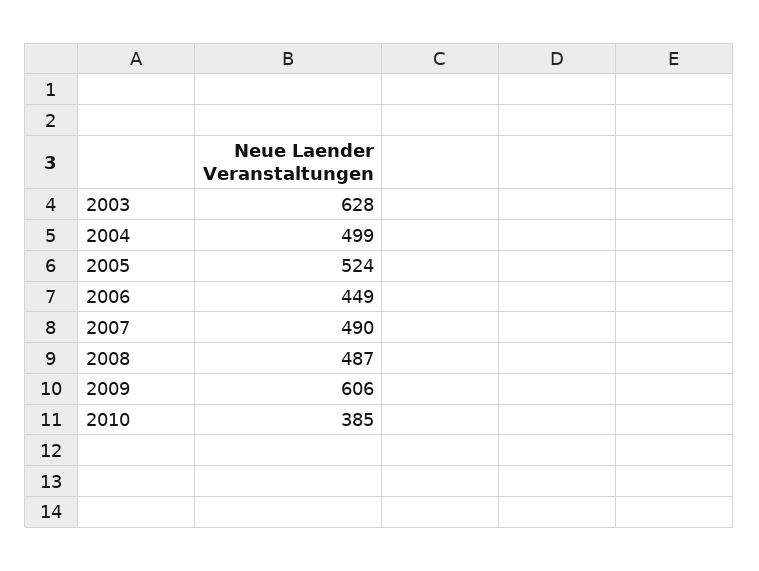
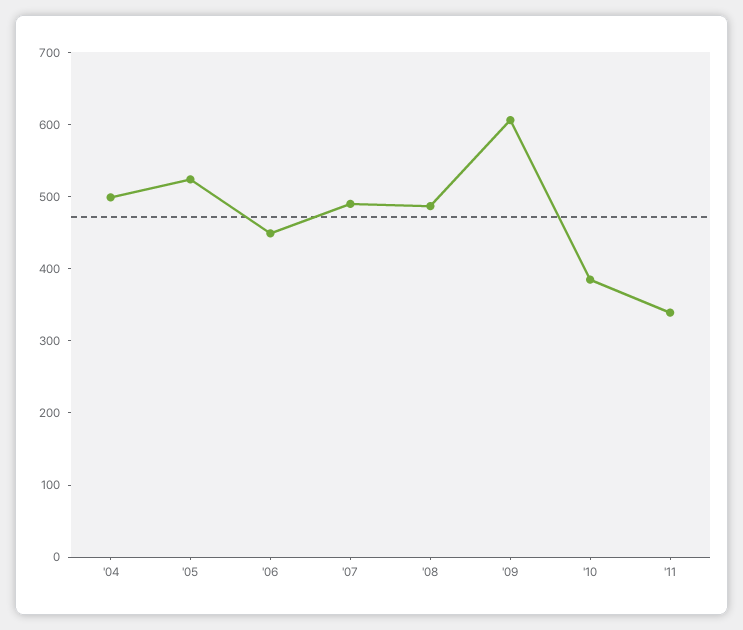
2003: 628 -> none
'11: none -> 340

